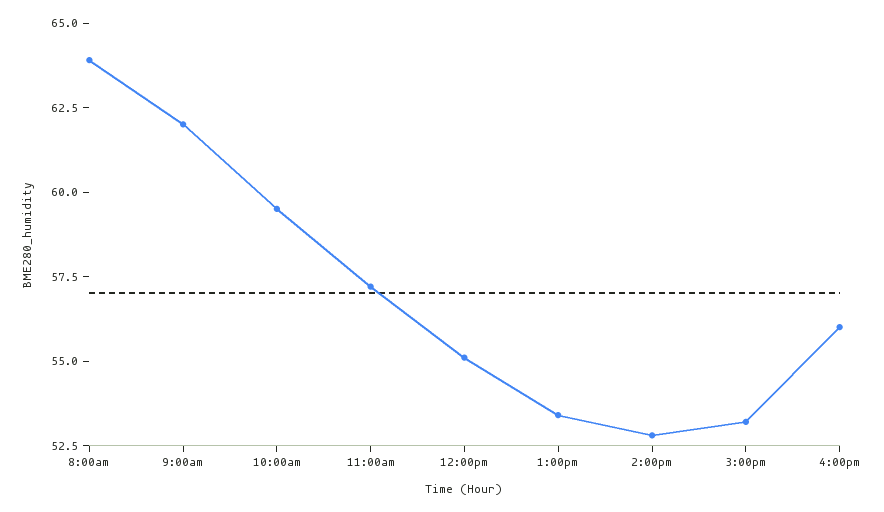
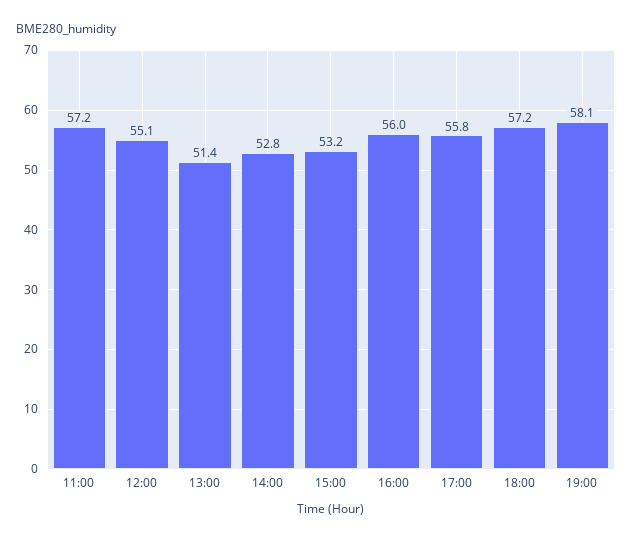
8:00am: 64 -> none
9:00am: 62 -> none
10:00am: 59.5 -> none
1:00pm: 53.5 -> 51.4
17:00: none -> 55.8
18:00: none -> 57.2
19:00: none -> 58.1

